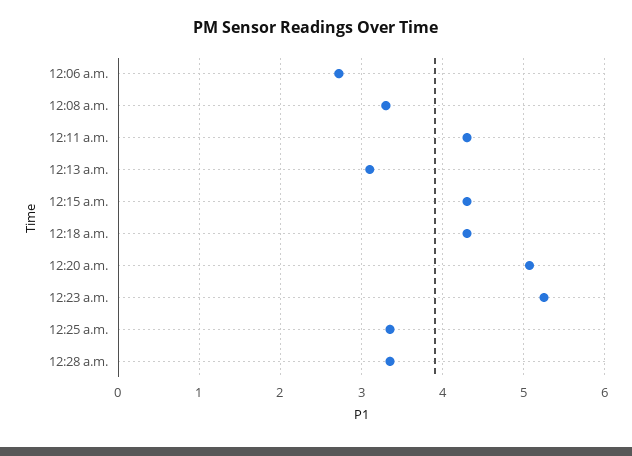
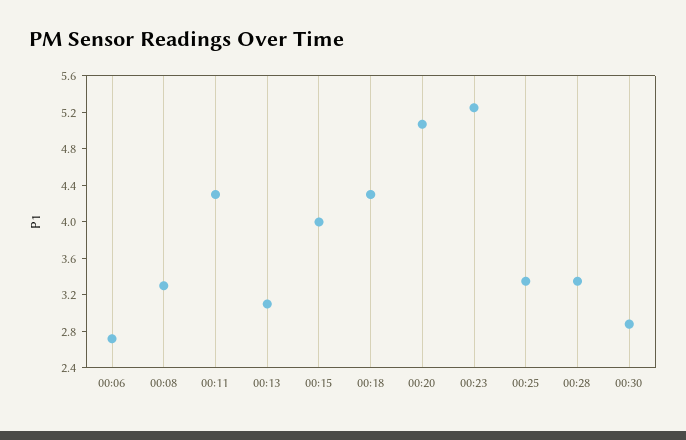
12:15 a.m.: 4.3 -> 4
00:30: none -> 2.9

